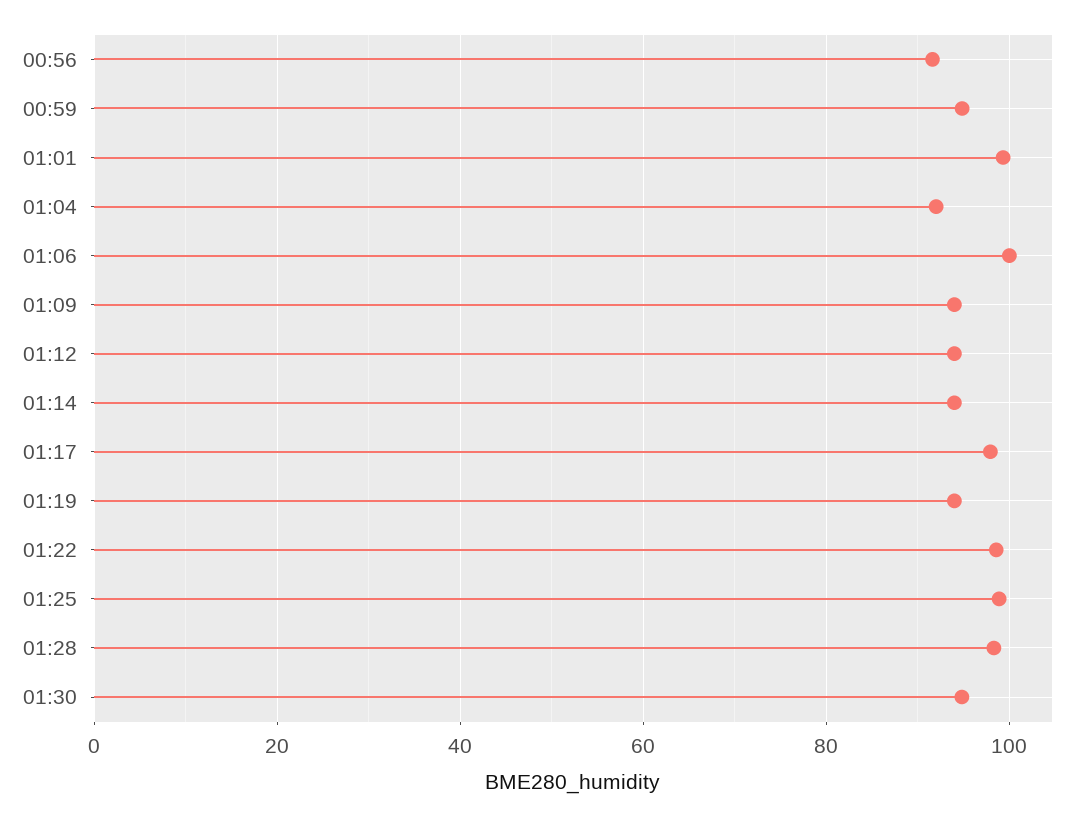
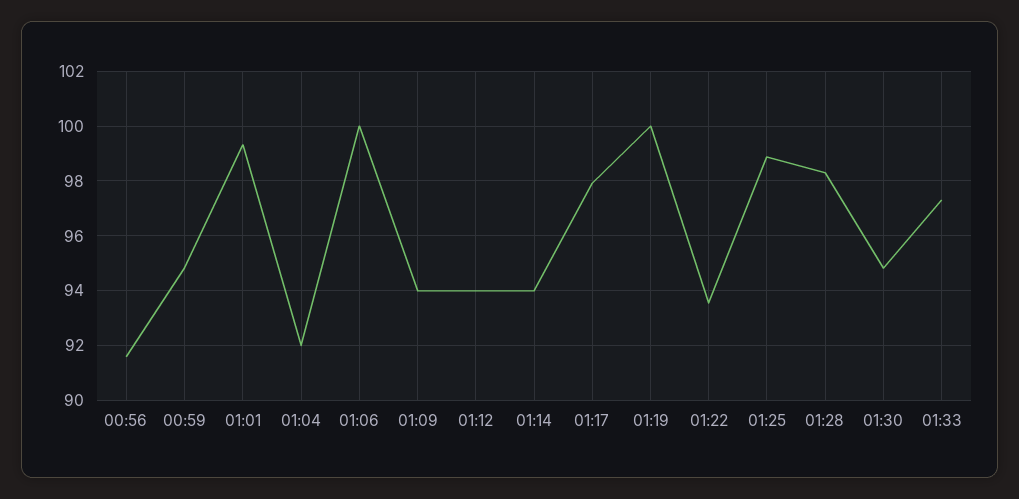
01:19: 94 -> 100
01:22: 98 -> 93.5
01:33: none -> 97.25

